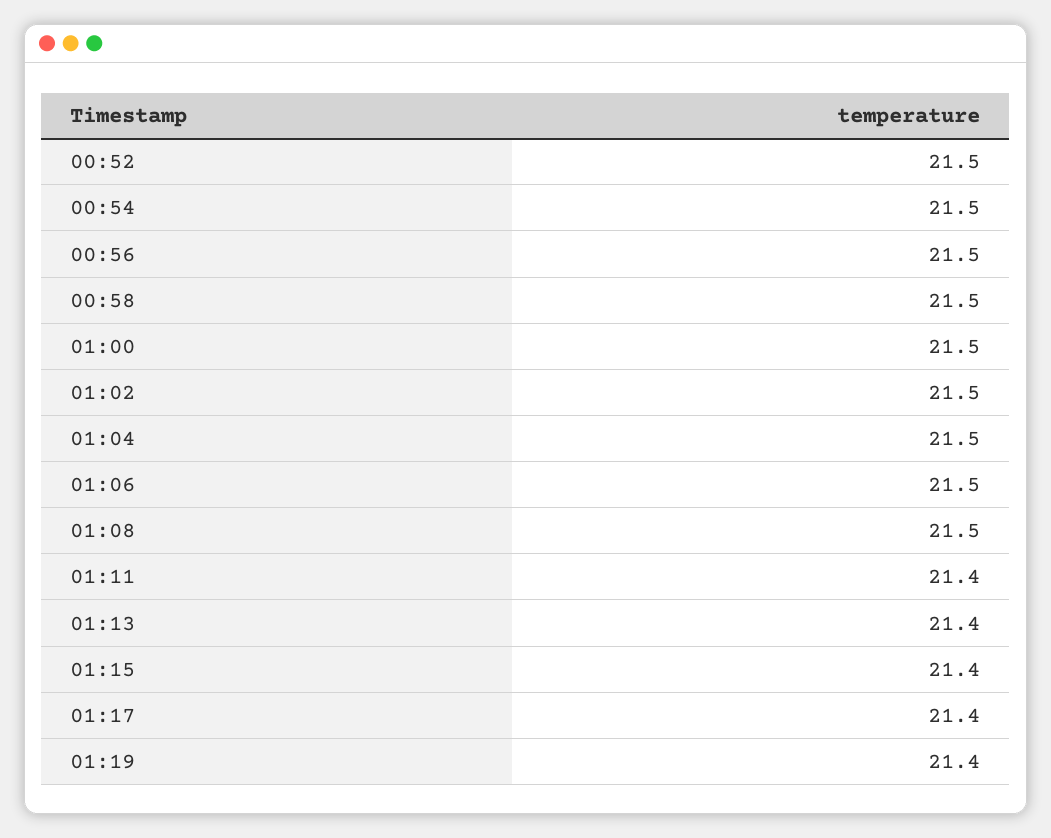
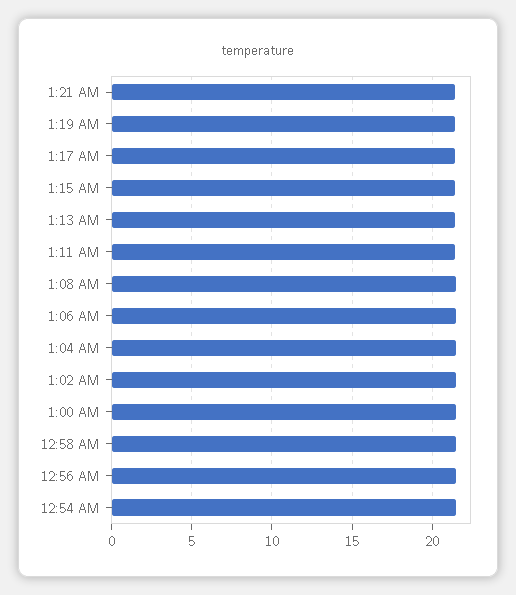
00:52: 21.5 -> none
1:21 AM: none -> 21.5

